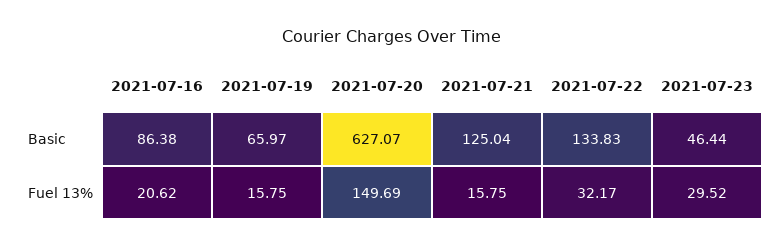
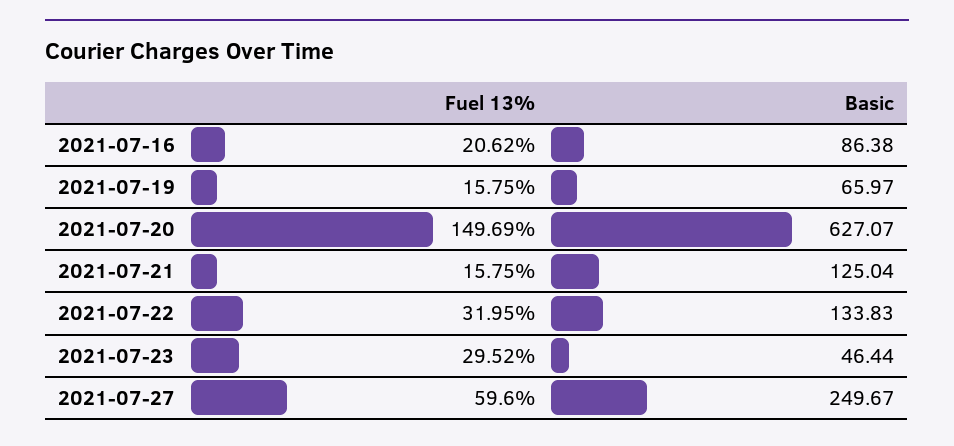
2021-07-22, Fuel 13%: 32.17 -> 31.95
2021-07-27, Fuel 13%: none -> 59.6
2021-07-27, Basic: none -> 249.67

